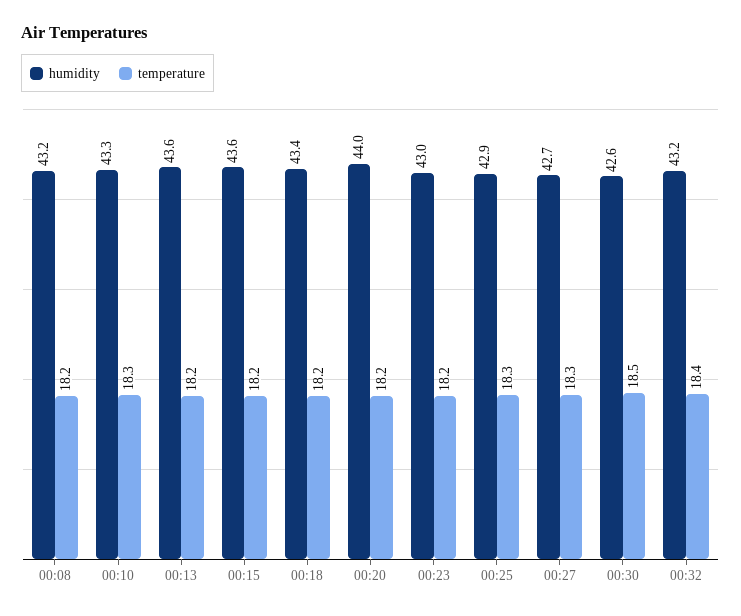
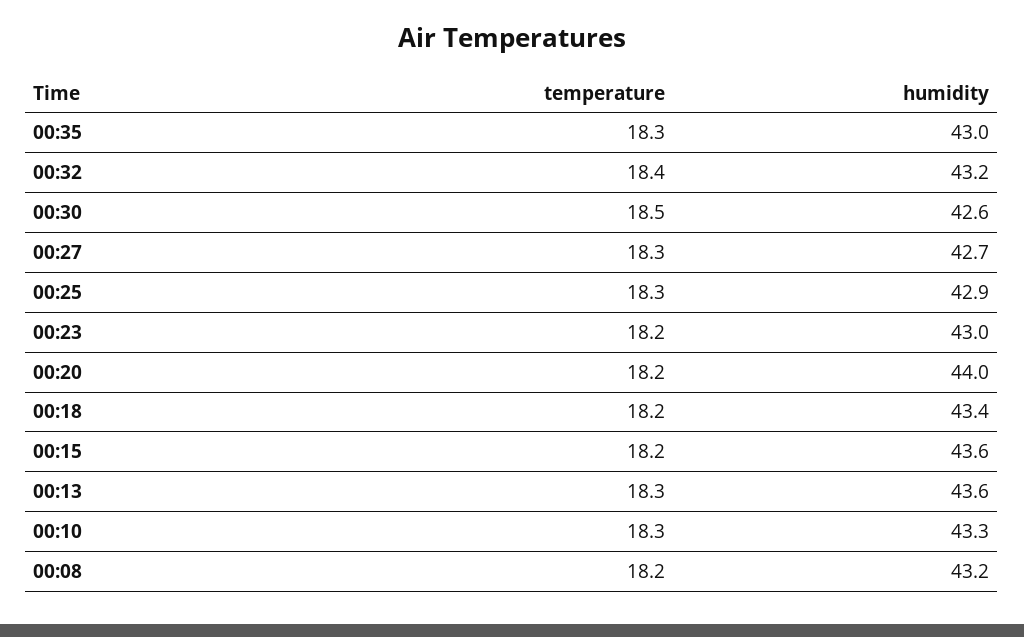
temperature, 00:13: 18.2 -> 18.3
temperature, 00:35: none -> 18.3
humidity, 00:35: none -> 43

